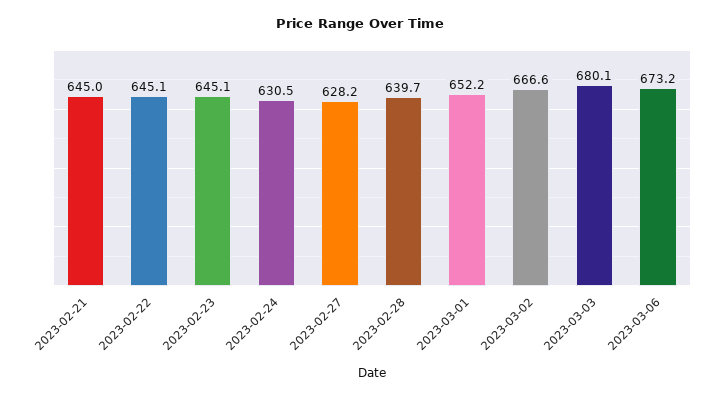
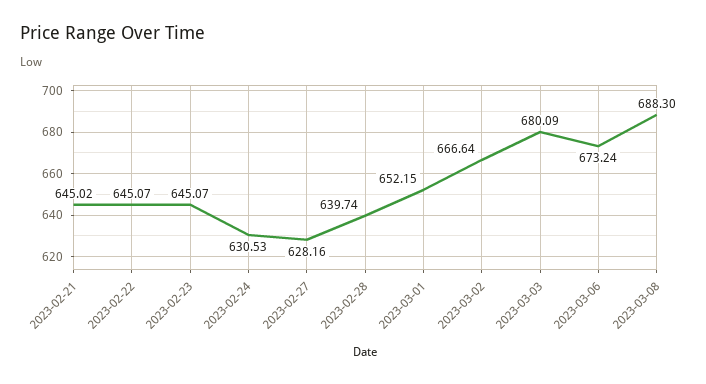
2023-03-08: none -> 688.3

